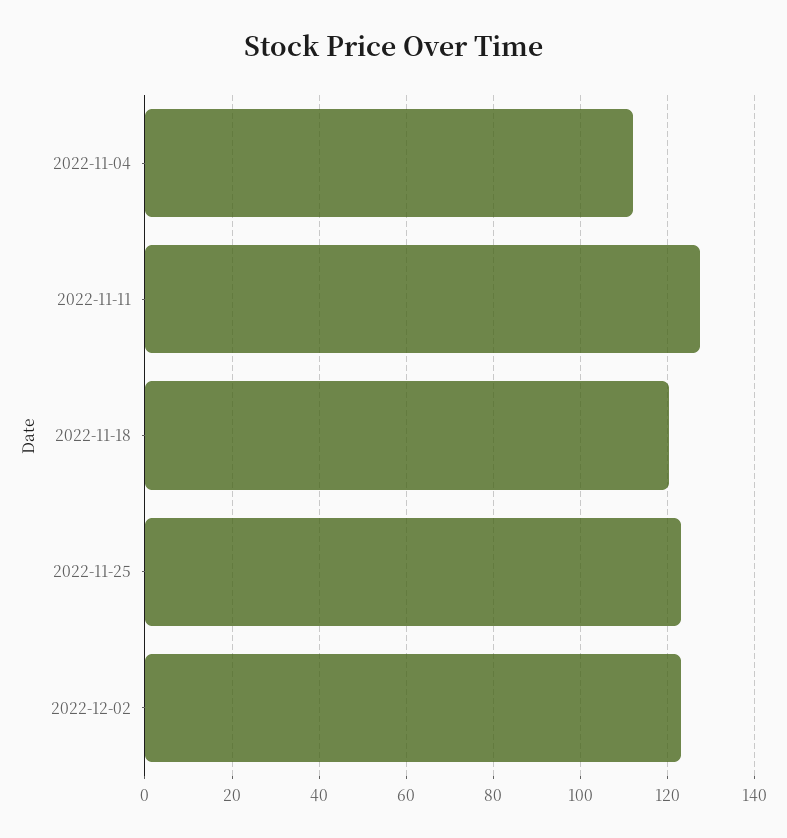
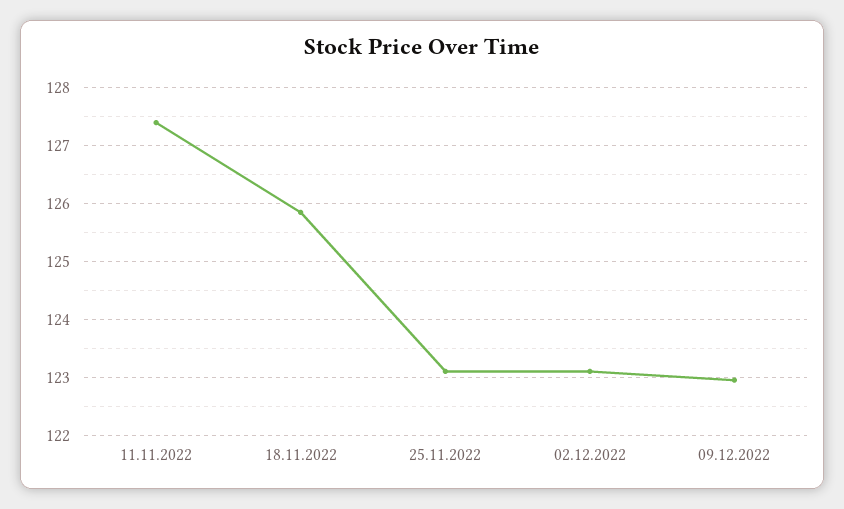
2022-11-04: 112 -> none
2022-11-18: 120 -> 125.8
09.12.2022: none -> 123

